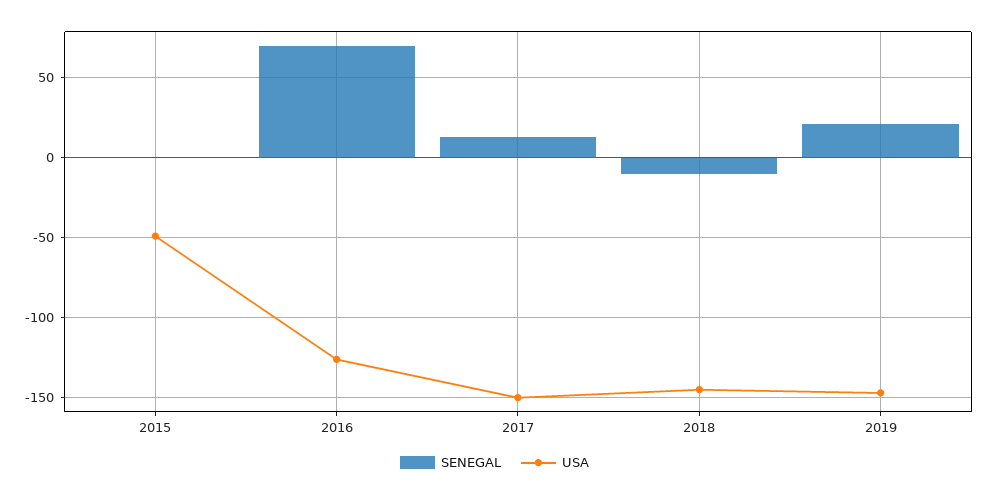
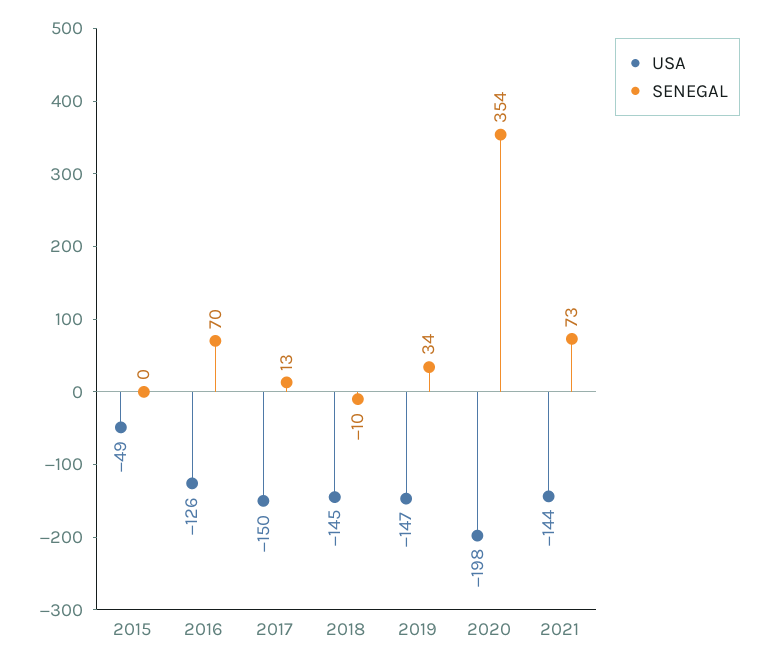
SENEGAL, 2019: 20 -> 34
USA, 2020: none -> -198
SENEGAL, 2020: none -> 354
USA, 2021: none -> -144
SENEGAL, 2021: none -> 73

